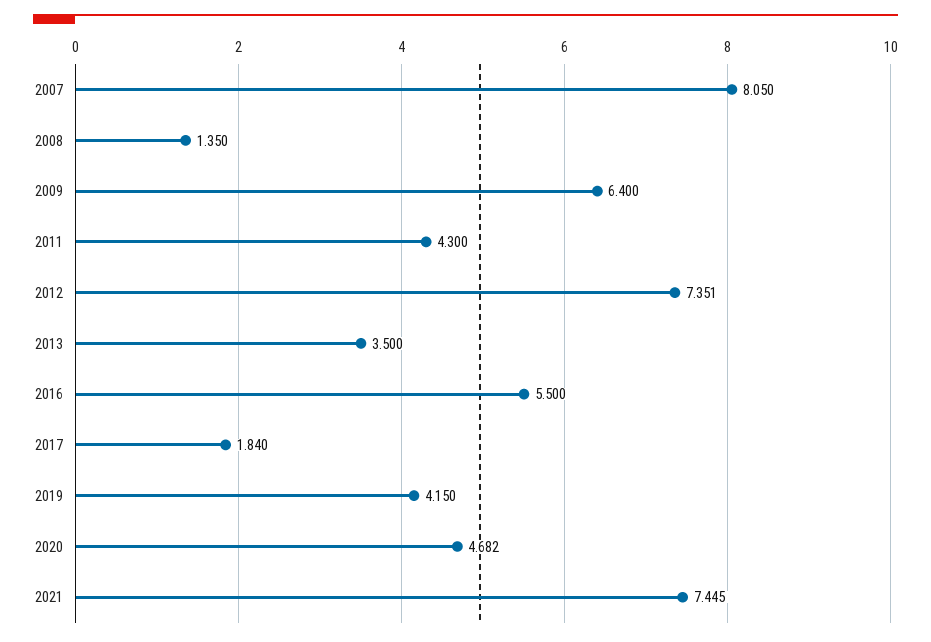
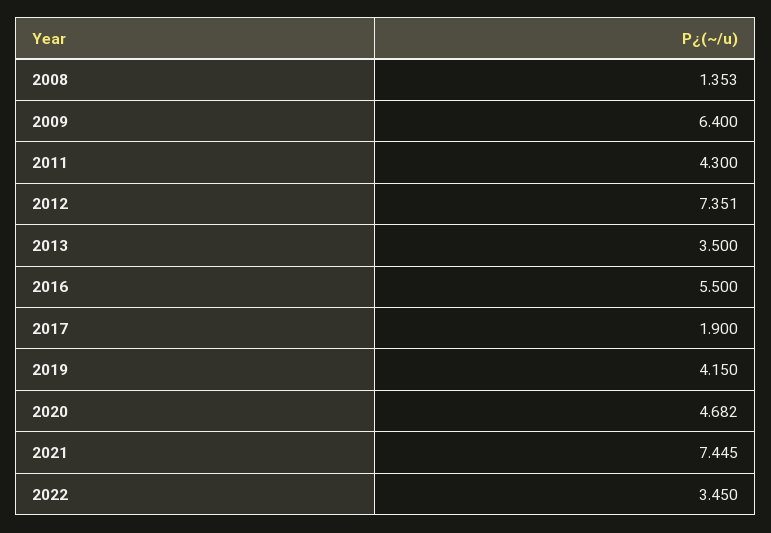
2007: 8.05 -> none
2008: 1.35 -> 1.353
2017: 1.84 -> 1.9
2022: none -> 3.45

